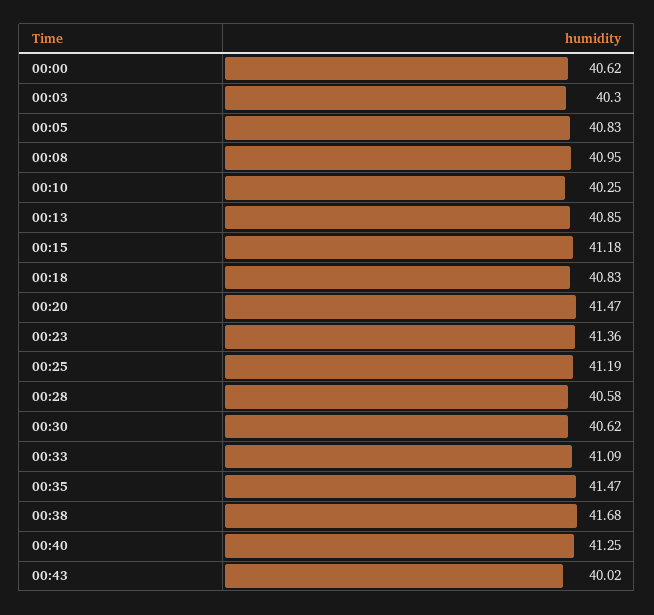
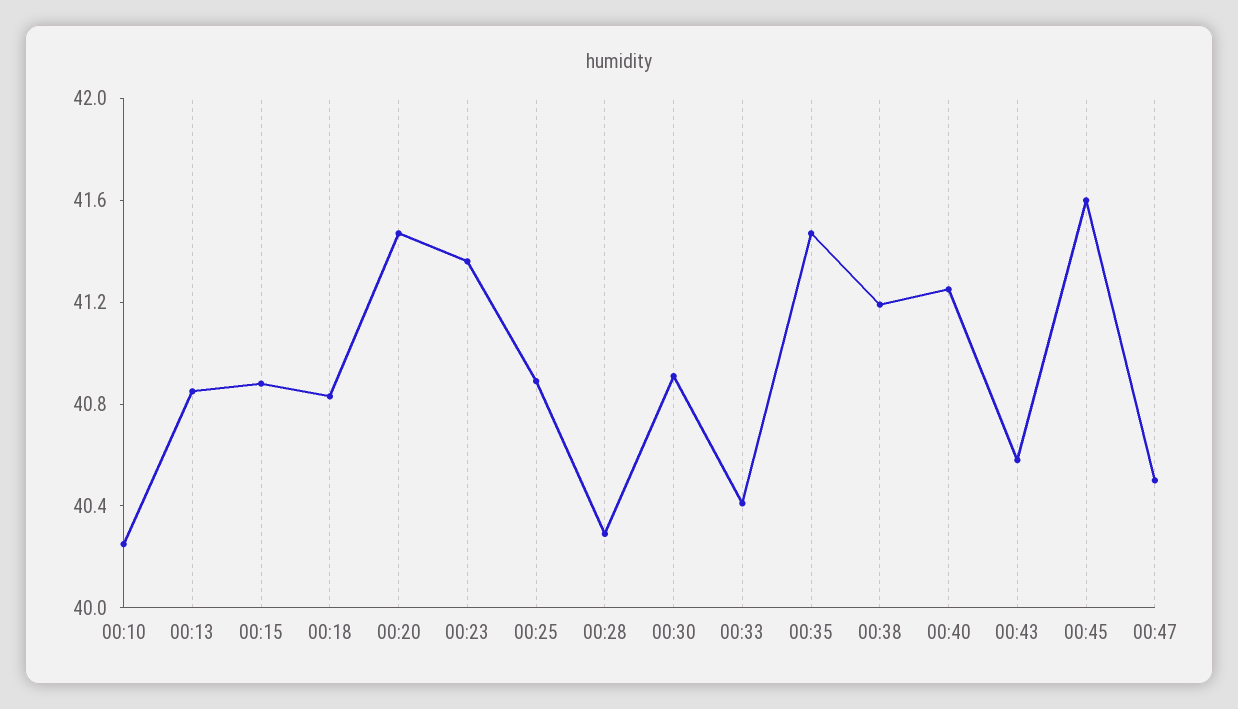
00:00: 40.62 -> none
00:03: 40.3 -> none
00:05: 40.83 -> none
00:08: 40.95 -> none
00:15: 41.18 -> 40.9
00:25: 41.19 -> 40.9
00:28: 40.58 -> 40.3
00:30: 40.62 -> 40.9
00:33: 41.09 -> 40.4
00:38: 41.68 -> 41.2
00:43: 40.02 -> 40.6
00:45: none -> 41.6
00:47: none -> 40.5

